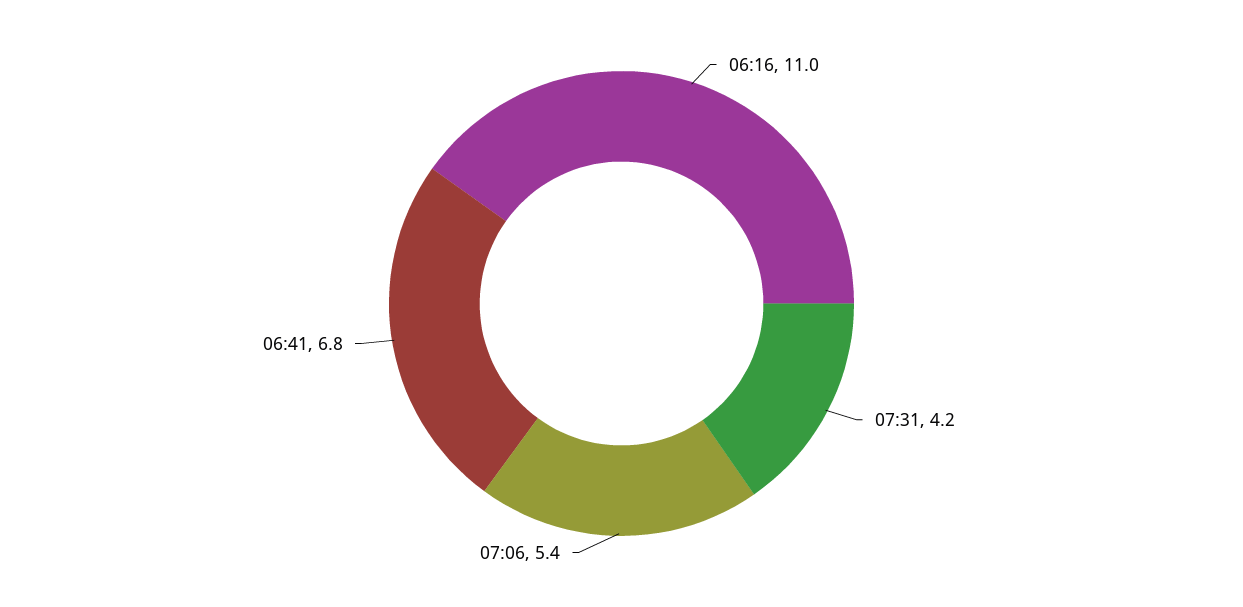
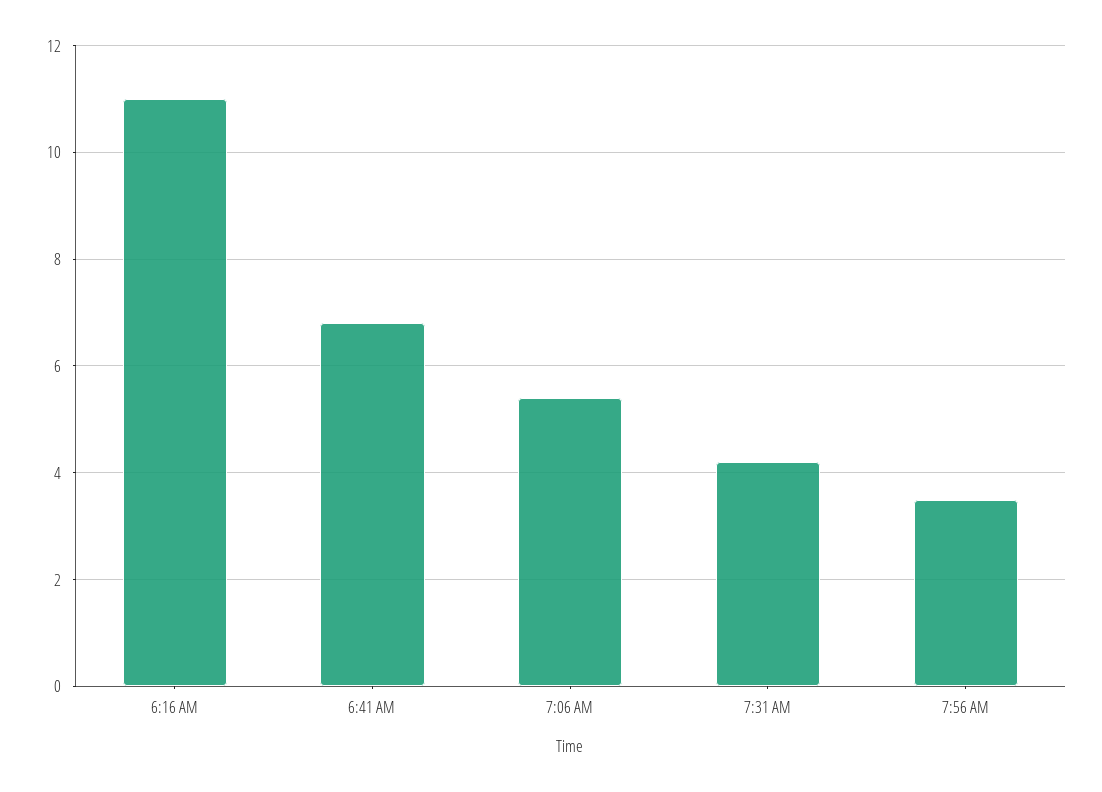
7:56 AM: none -> 3.5

